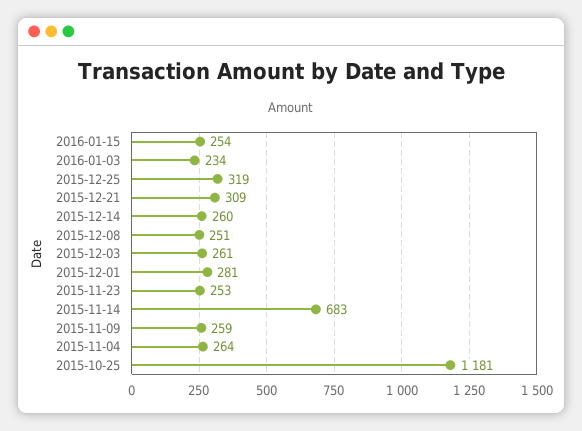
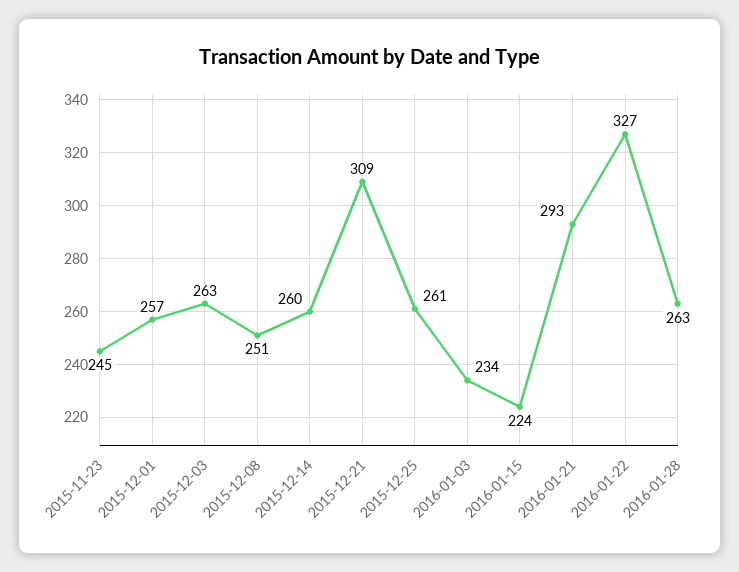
2016-01-15: 254 -> 224
2015-12-25: 319 -> 261
2015-12-03: 261 -> 263
2015-12-01: 281 -> 257
2015-11-23: 253 -> 245
2015-11-14: 683 -> none
2015-11-09: 259 -> none
2015-11-04: 264 -> none
2015-10-25: 1181 -> none
2016-01-21: none -> 293
2016-01-22: none -> 327
2016-01-28: none -> 263

